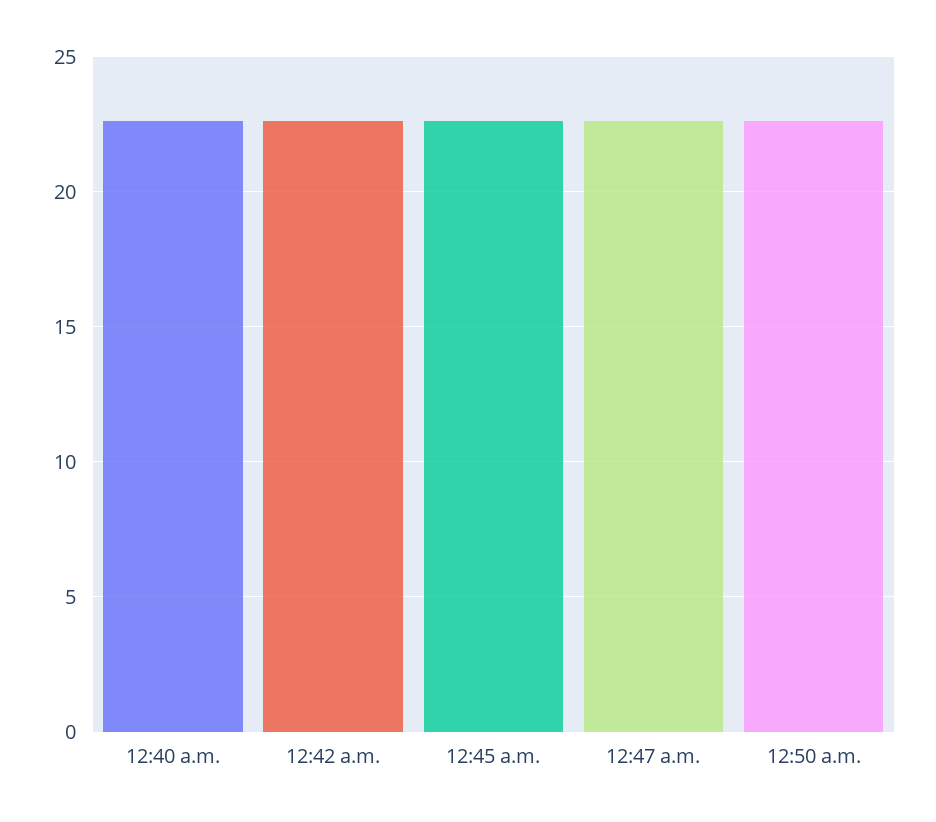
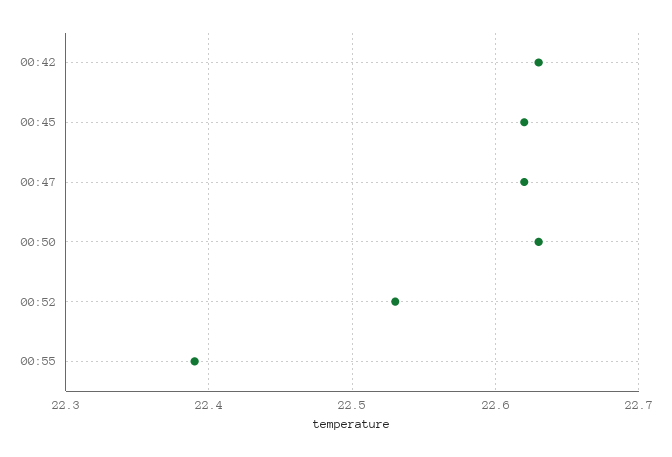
12:40 a.m.: 22.5 -> none
00:52: none -> 22.53
00:55: none -> 22.39

